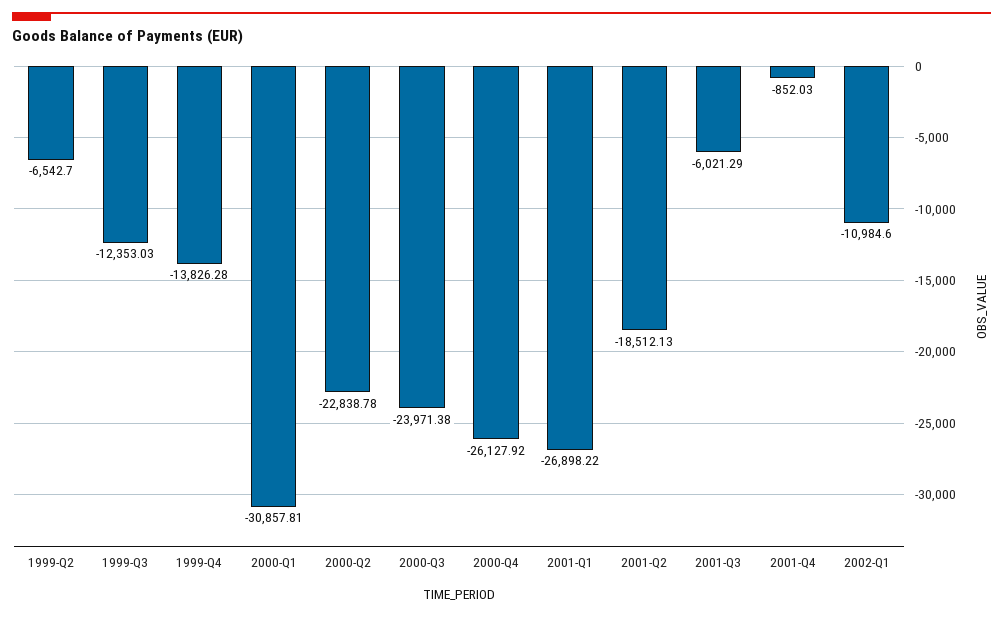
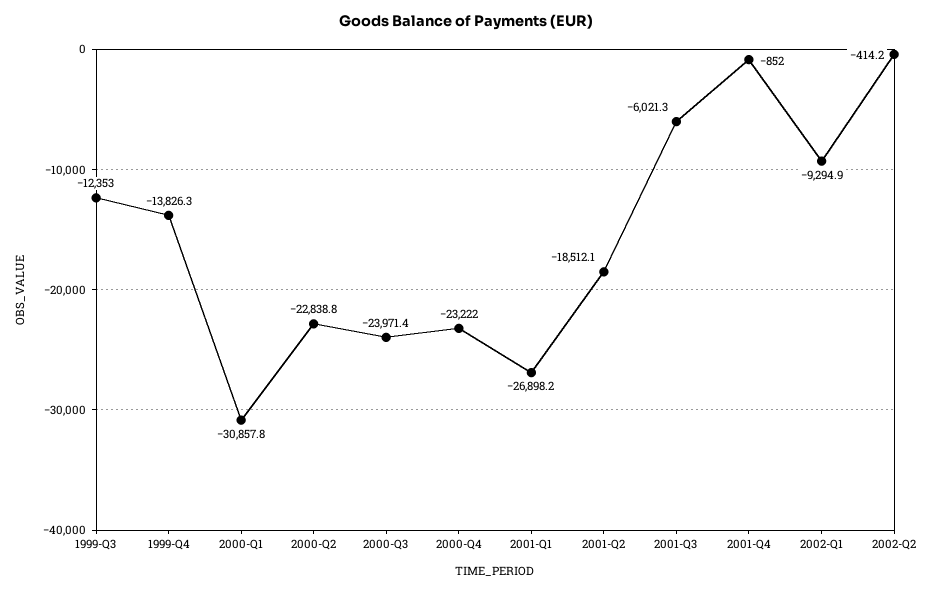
1999-Q2: -6542.7 -> none
2000-Q4: -26127.92 -> -23222
2002-Q1: -10984.6 -> -9294.9
2002-Q2: none -> -414.2

